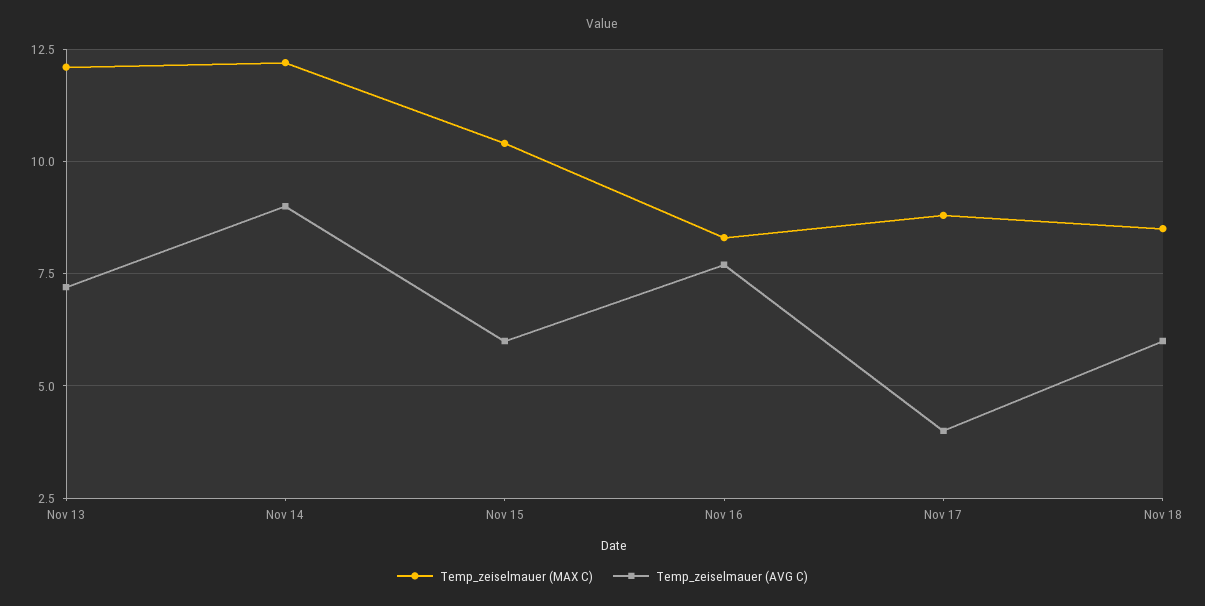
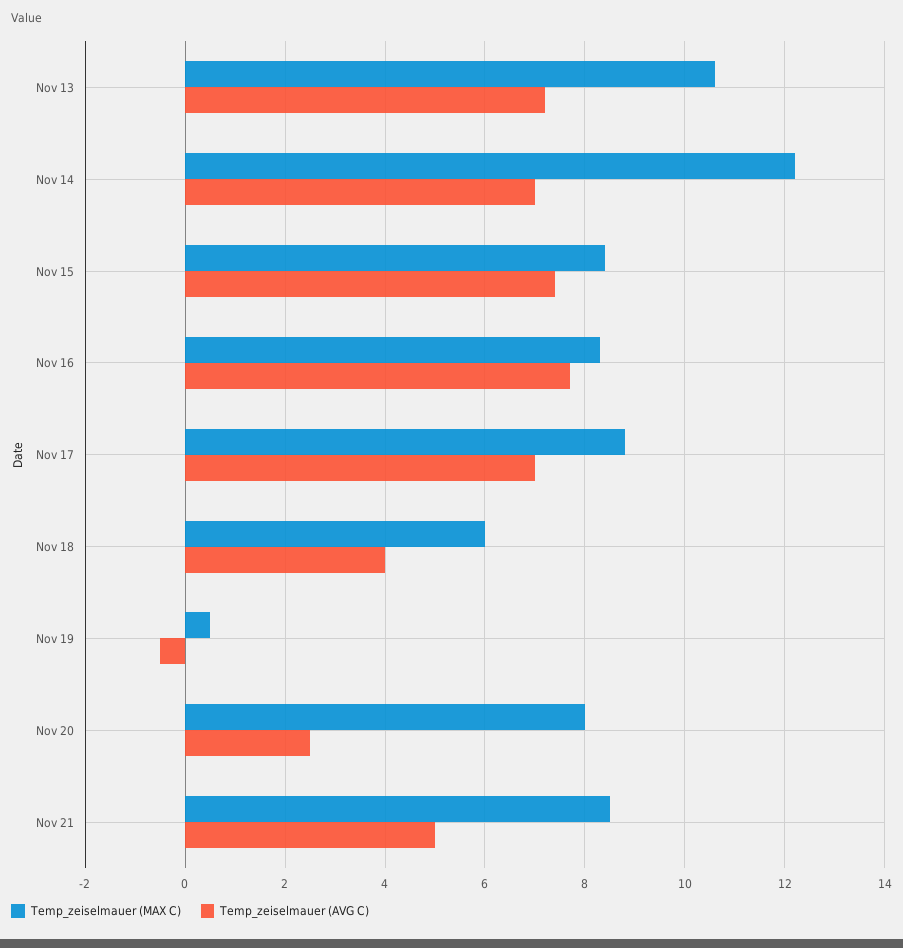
Temp_zeiselmauer (MAX C), Nov 13: 12 -> 10.5
Temp_zeiselmauer (AVG C), Nov 14: 9 -> 7
Temp_zeiselmauer (MAX C), Nov 15: 10.5 -> 8.5
Temp_zeiselmauer (AVG C), Nov 15: 6 -> 7.5
Temp_zeiselmauer (AVG C), Nov 17: 4 -> 7
Temp_zeiselmauer (MAX C), Nov 18: 8.5 -> 6
Temp_zeiselmauer (AVG C), Nov 18: 6 -> 4
Temp_zeiselmauer (MAX C), Nov 19: none -> 0.5
Temp_zeiselmauer (AVG C), Nov 19: none -> -0.5
Temp_zeiselmauer (MAX C), Nov 20: none -> 8
Temp_zeiselmauer (AVG C), Nov 20: none -> 2.5
Temp_zeiselmauer (MAX C), Nov 21: none -> 8.5
Temp_zeiselmauer (AVG C), Nov 21: none -> 5

